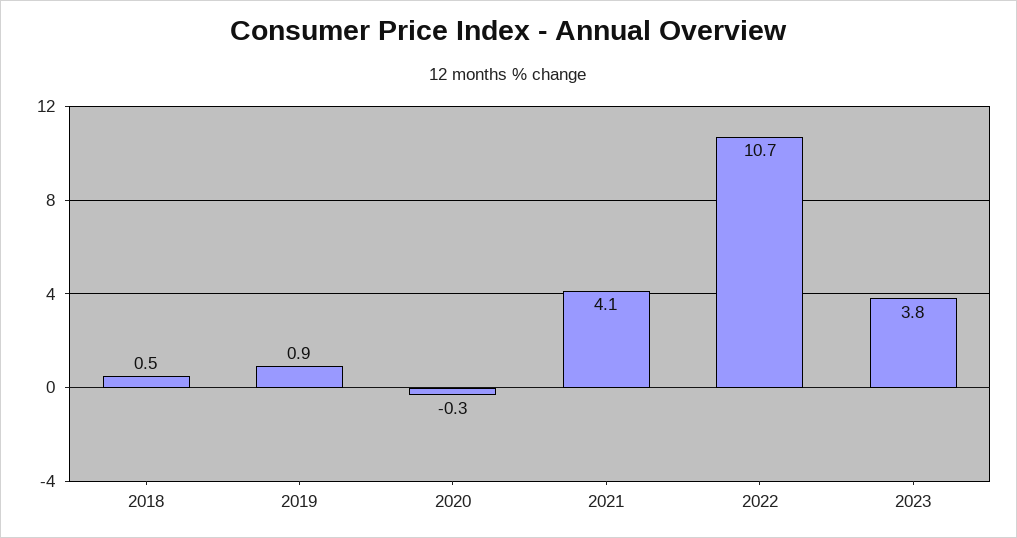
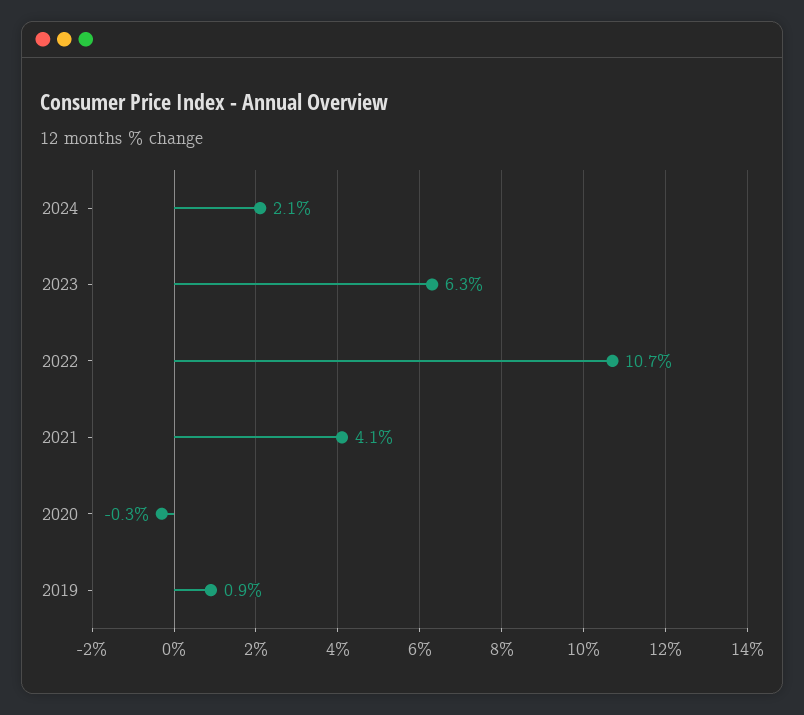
2018: 0.5 -> none
2023: 3.8 -> 6.3
2024: none -> 2.1

